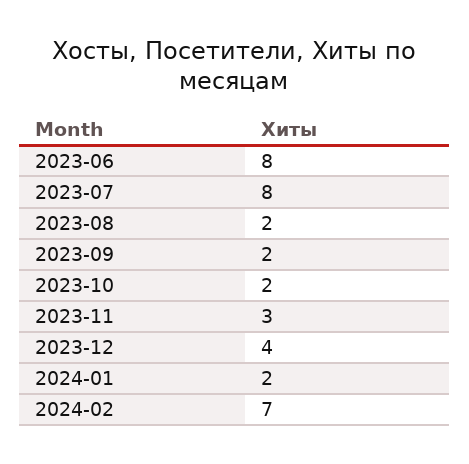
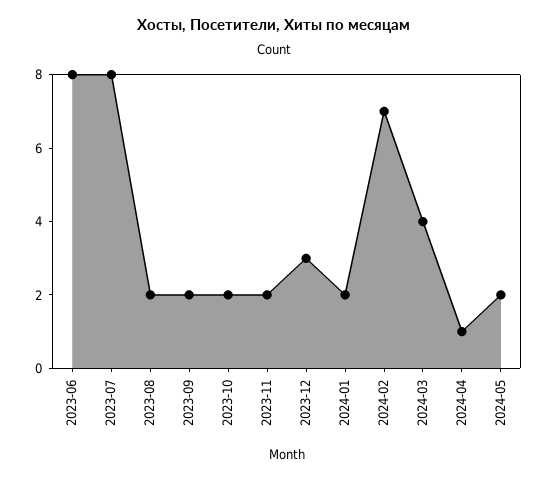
2023-11: 3 -> 2
2023-12: 4 -> 3
2024-03: none -> 4
2024-04: none -> 1
2024-05: none -> 2

